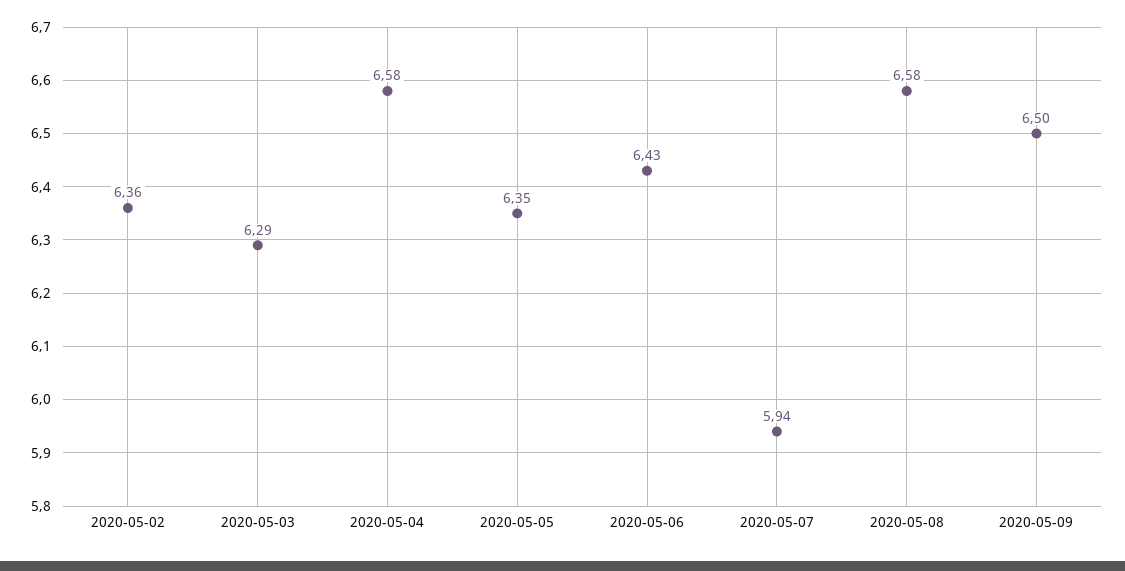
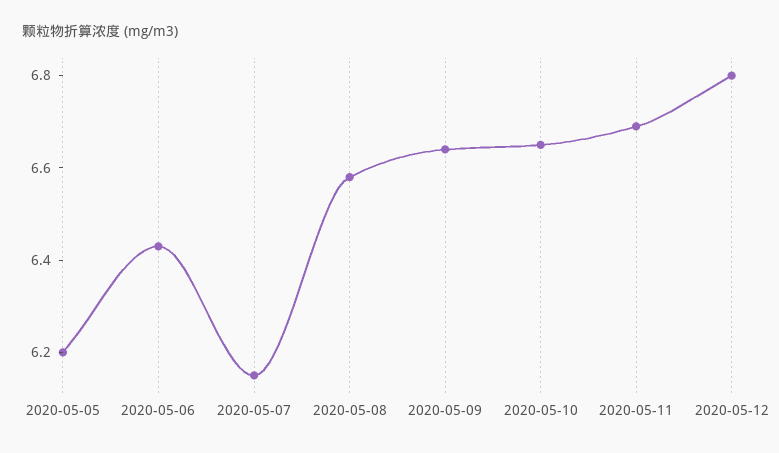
2020-05-02: 6.36 -> none
2020-05-03: 6.29 -> none
2020-05-04: 6.58 -> none
2020-05-05: 6.35 -> 6.2
2020-05-07: 5.94 -> 6.15
2020-05-09: 6.5 -> 6.65
2020-05-10: none -> 6.65
2020-05-11: none -> 6.7
2020-05-12: none -> 6.8

